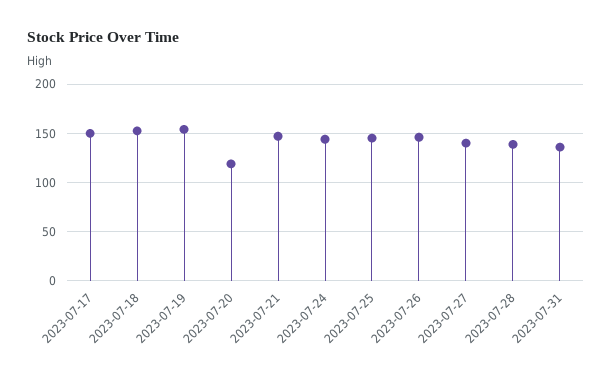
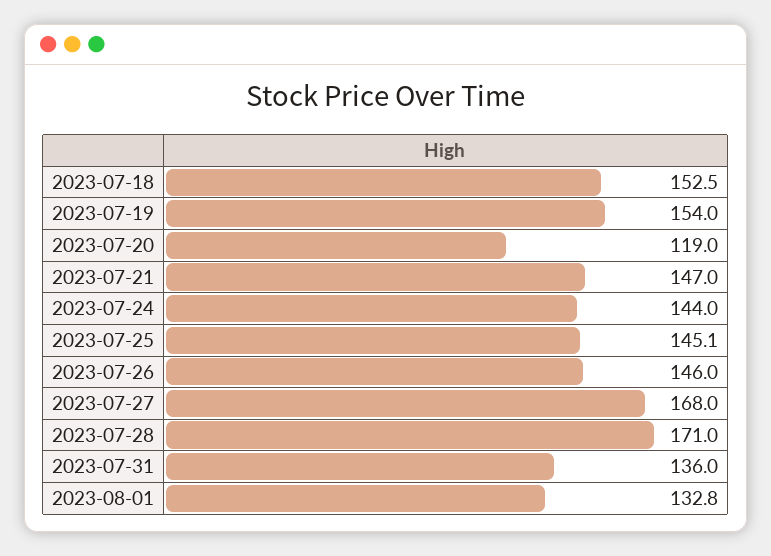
2023-07-17: 150 -> none
2023-07-27: 140 -> 168
2023-07-28: 140 -> 171
2023-08-01: none -> 132.8

